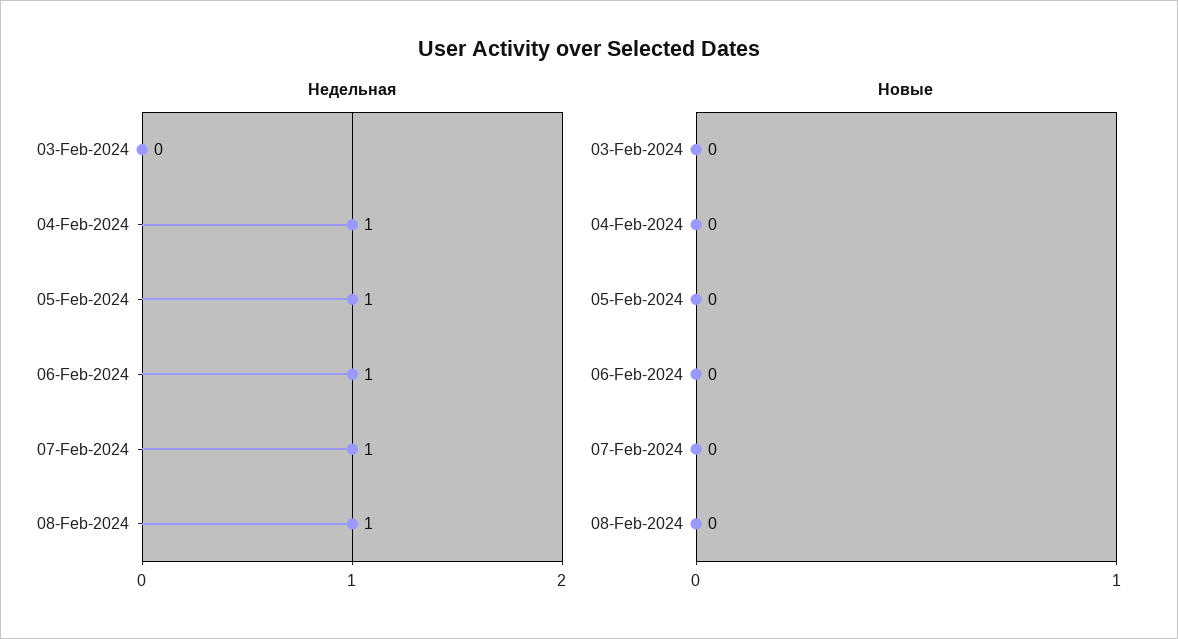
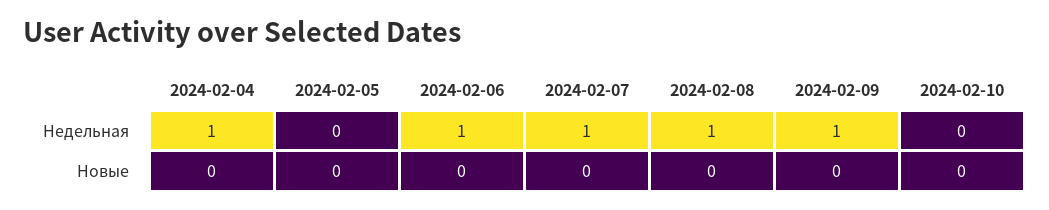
Недельная, 03-Feb-2024: 0 -> none
Недельная, 05-Feb-2024: 1 -> 0
Новые, 03-Feb-2024: 0 -> none
Недельная, 2024-02-09: none -> 1
Недельная, 2024-02-10: none -> 0
Новые, 2024-02-09: none -> 0
Новые, 2024-02-10: none -> 0

